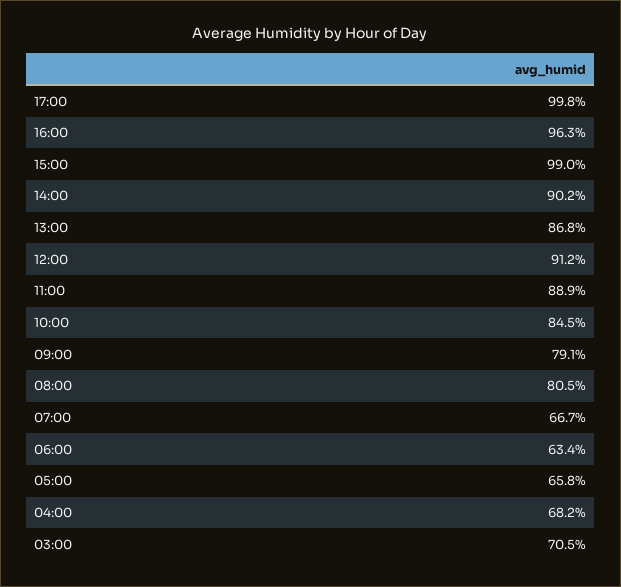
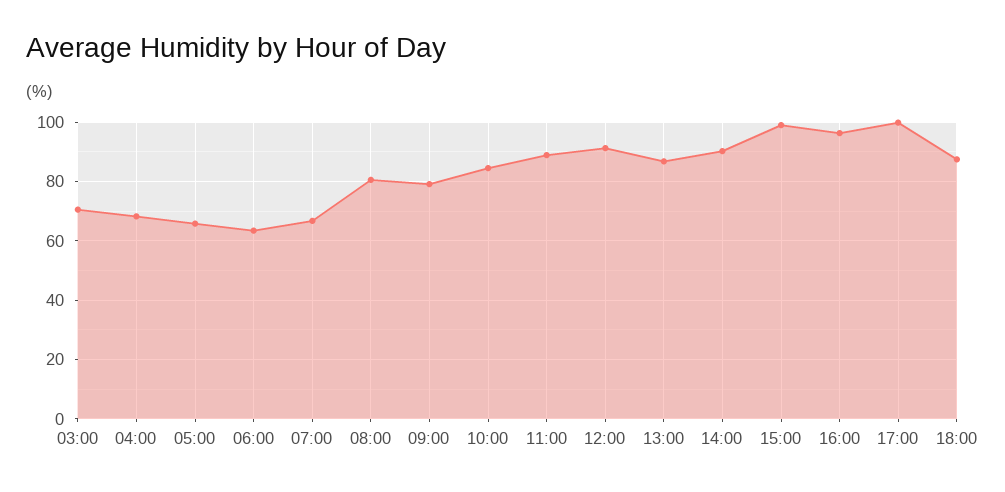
18:00: none -> 87.5

